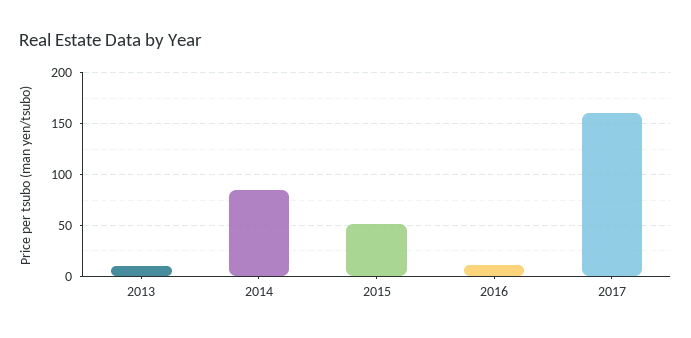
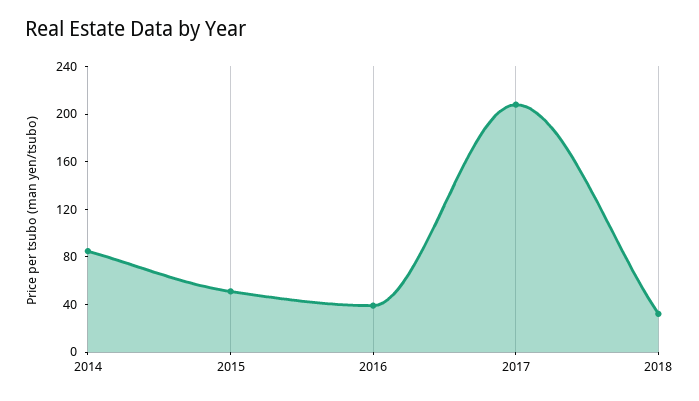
2013: 10 -> none
2016: 10 -> 40
2017: 160 -> 210
2018: none -> 30

